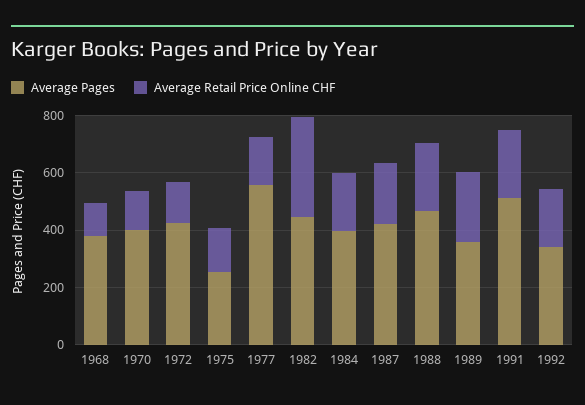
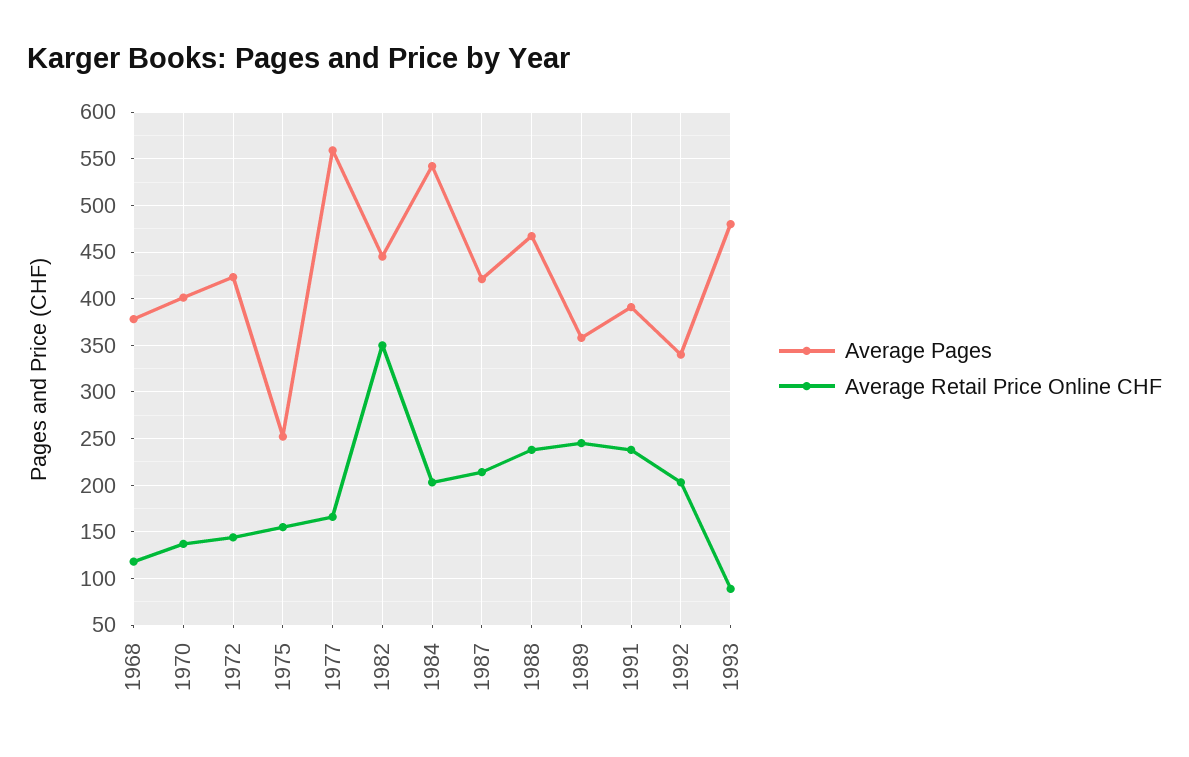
Average Pages, 1984: 400 -> 540
Average Pages, 1991: 500 -> 390
Average Pages, 1993: none -> 480
Average Retail Price Online CHF, 1993: none -> 90

